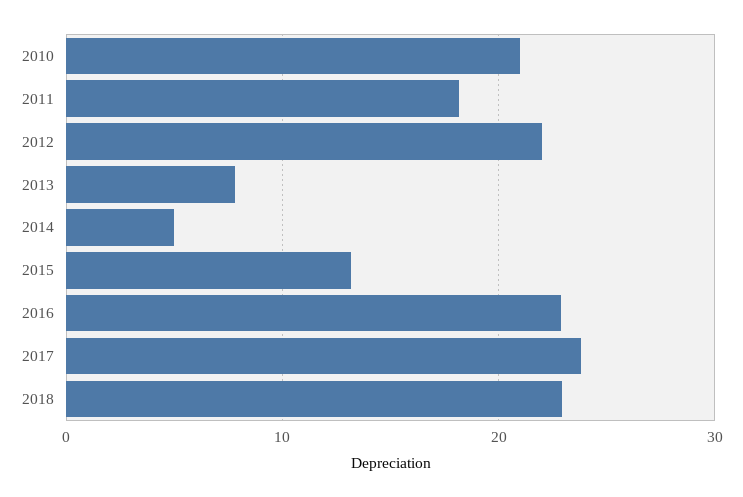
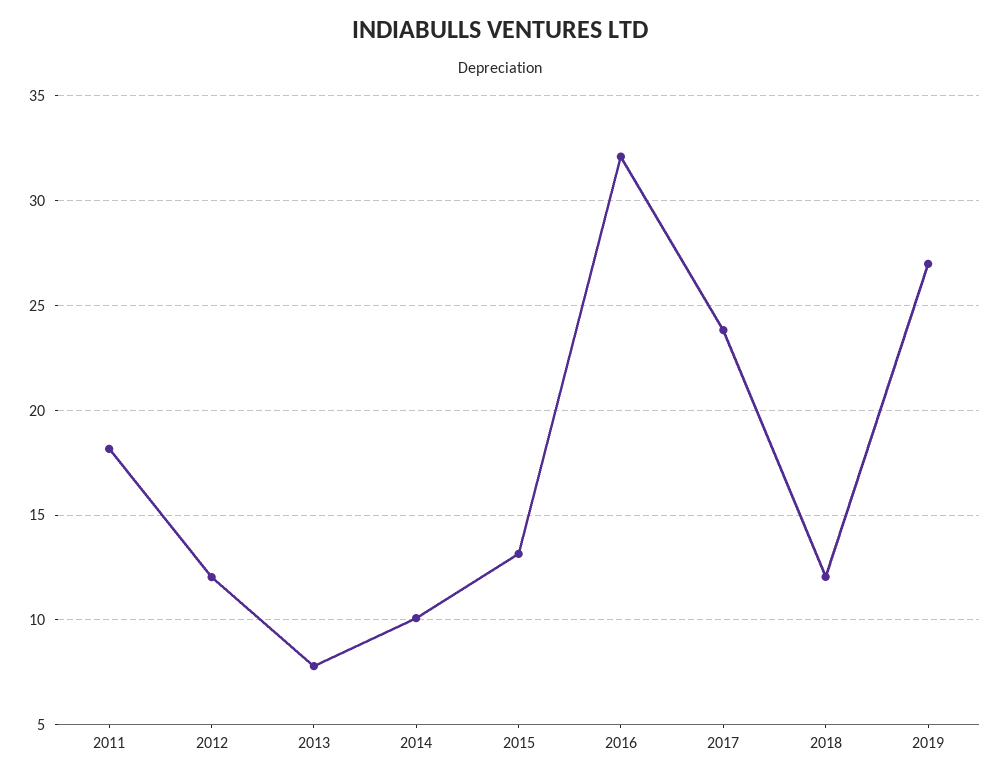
2010: 21 -> none
2012: 22 -> 12
2014: 5 -> 10
2016: 23 -> 32
2018: 23 -> 12
2019: none -> 27

